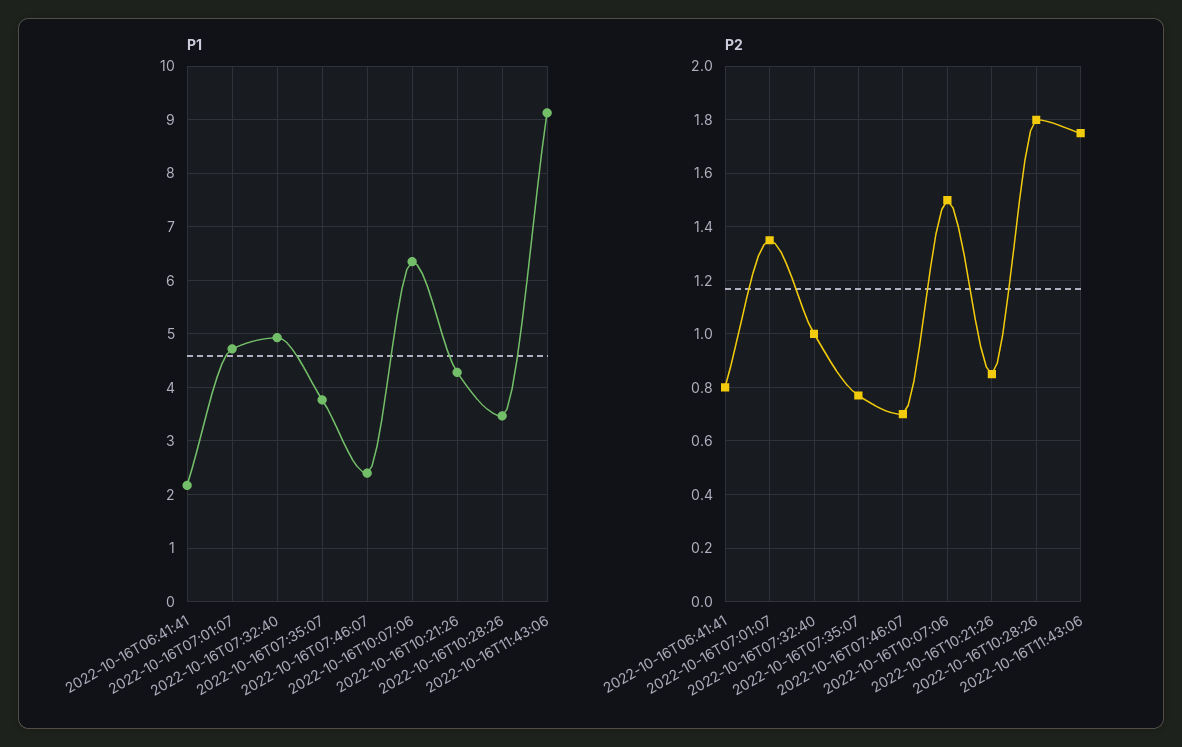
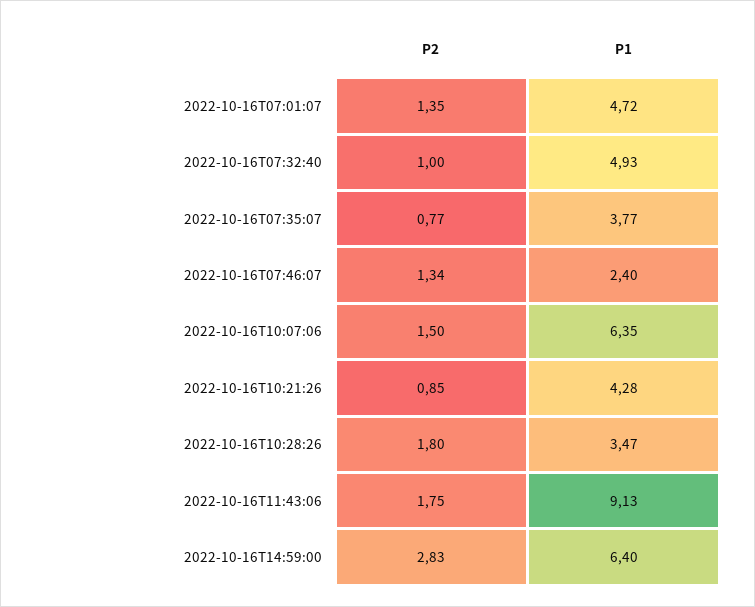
P1, 2022-10-16T06:41:41: 2.2 -> none
P2, 2022-10-16T06:41:41: 0.8 -> none
P2, 2022-10-16T07:46:07: 0.7 -> 1.34
P2, 2022-10-16T14:59:00: none -> 2.83
P1, 2022-10-16T14:59:00: none -> 6.4

